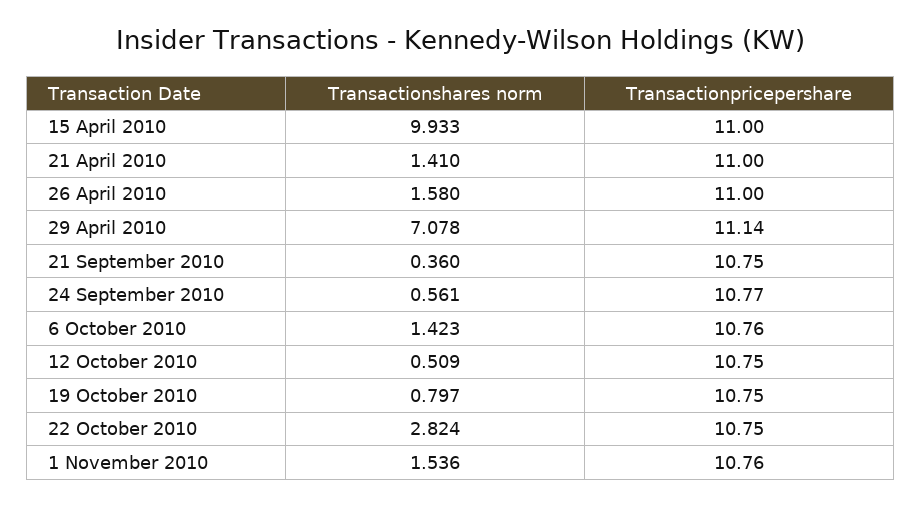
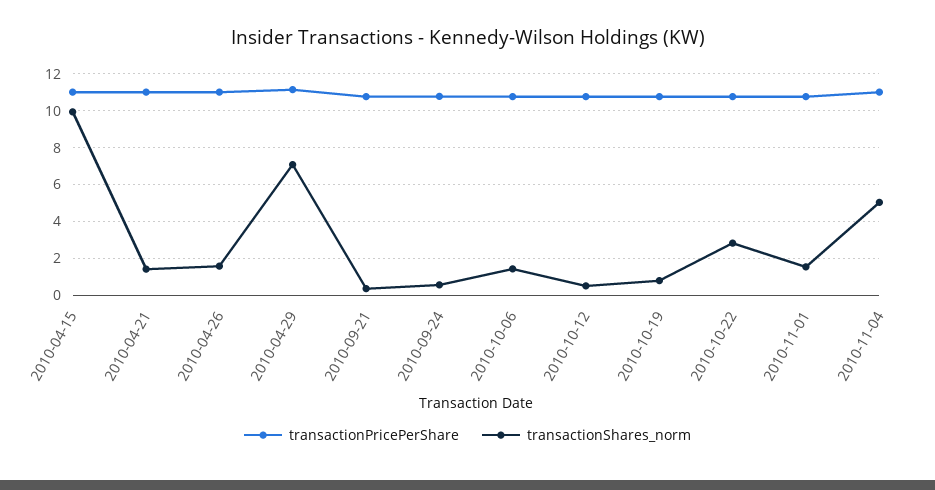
Transactionpricepershare, 2010-11-04: none -> 11
Transactionshares norm, 2010-11-04: none -> 5

